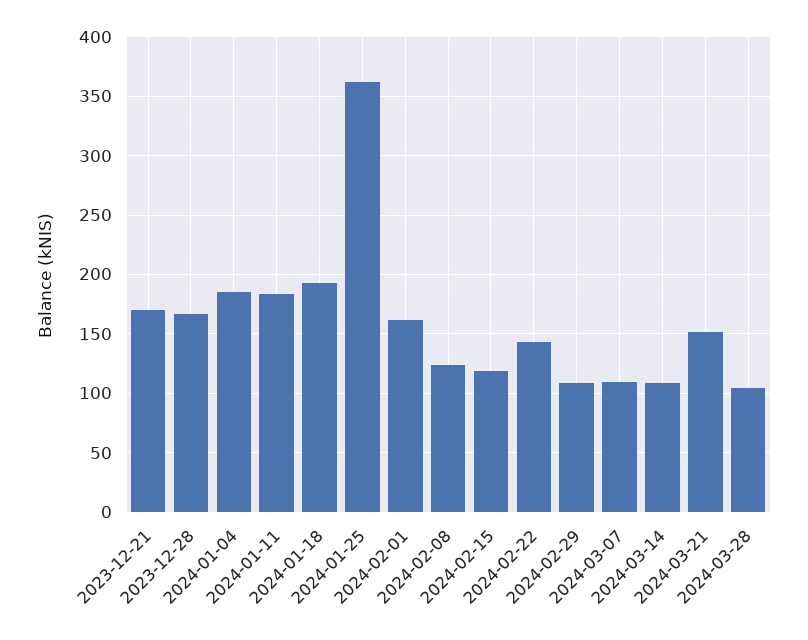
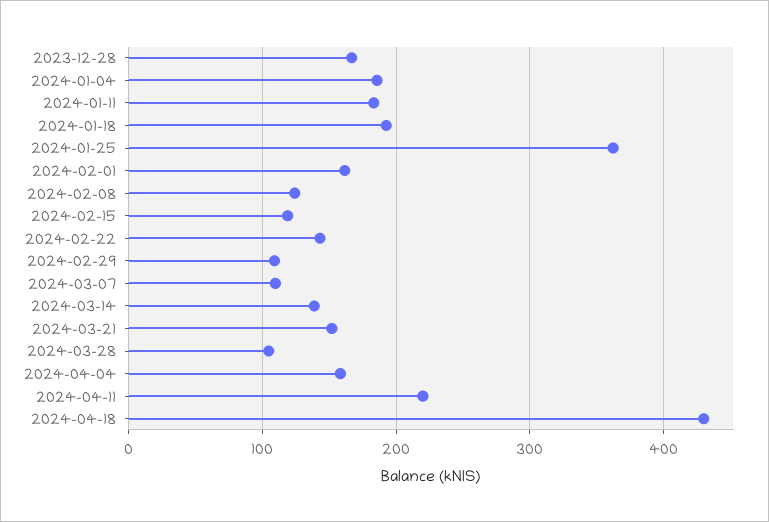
2023-12-21: 170 -> none
2024-03-14: 110 -> 140
2024-04-04: none -> 160
2024-04-11: none -> 220
2024-04-18: none -> 430

